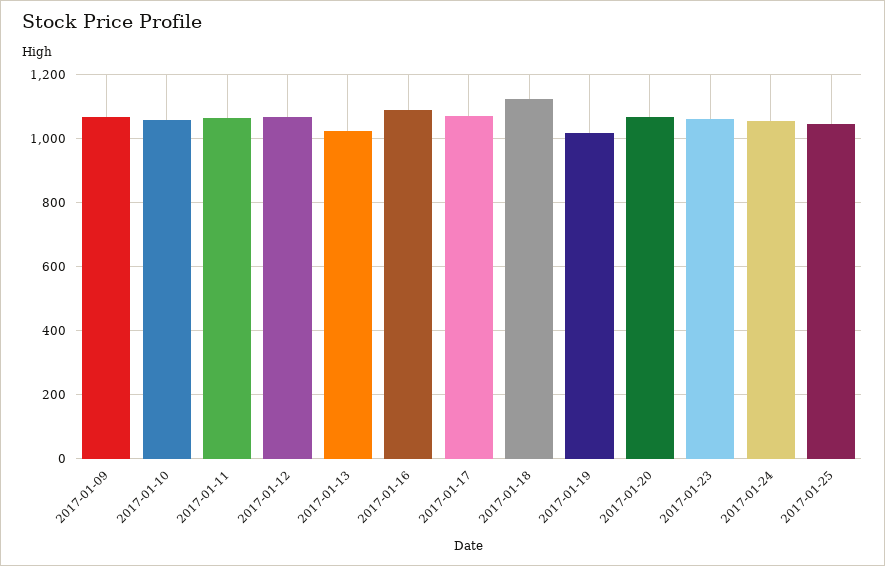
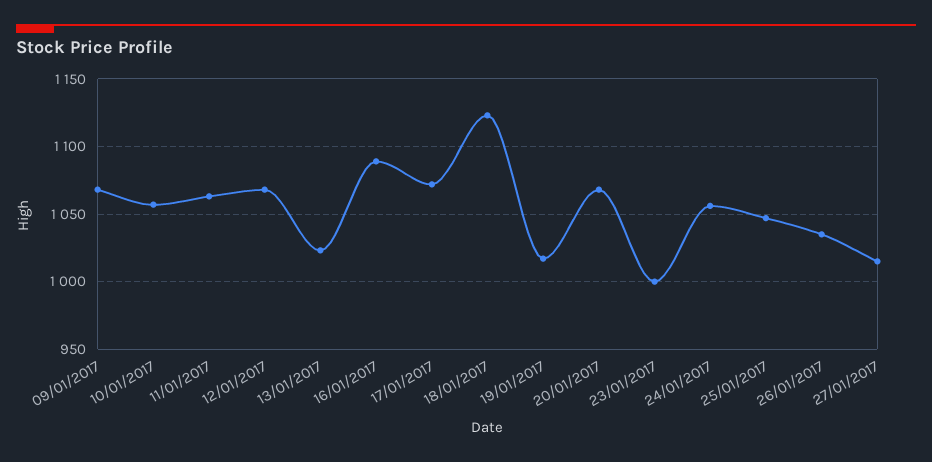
2017-01-23: 1060 -> 1000
26/01/2017: none -> 1035
27/01/2017: none -> 1015

